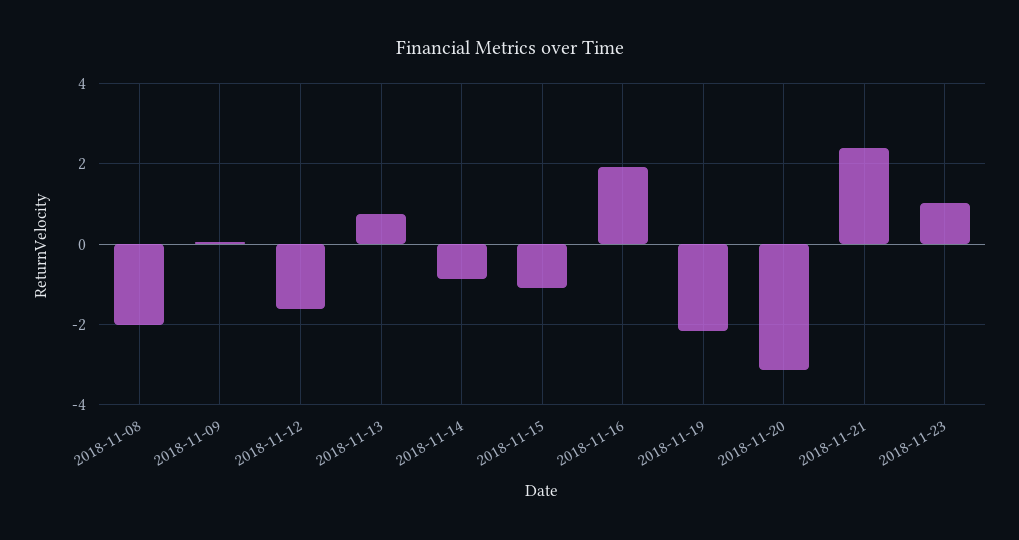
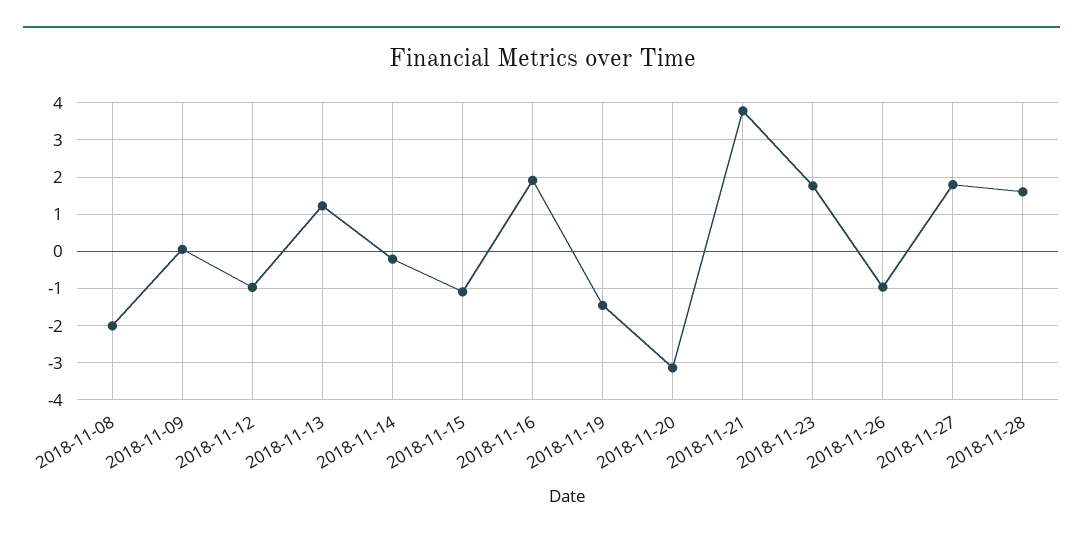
2018-11-12: -1.6 -> -1
2018-11-13: 0.8 -> 1.2
2018-11-14: -0.8 -> -0.2
2018-11-19: -2.2 -> -1.4
2018-11-21: 2.4 -> 3.8
2018-11-23: 1 -> 1.8
2018-11-26: none -> -1
2018-11-27: none -> 1.8
2018-11-28: none -> 1.6

